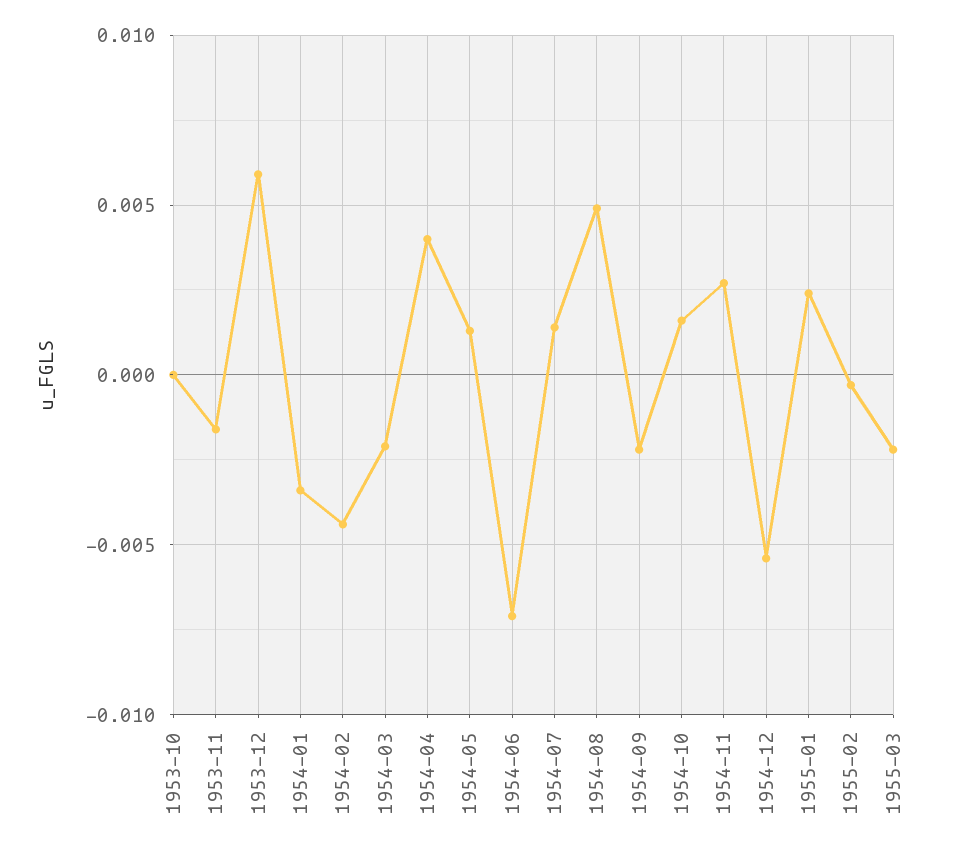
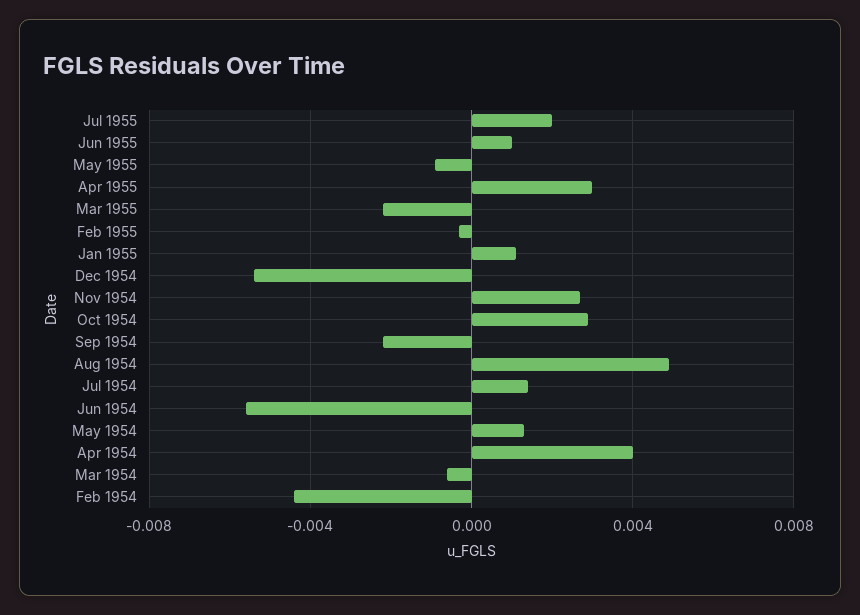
1953-10: 0 -> none
1953-11: -0.0015 -> none
1953-12: 0.006 -> none
1954-01: -0.0035 -> none
1954-03: -0.002 -> -0.0005
1954-06: -0.007 -> -0.0055
1954-10: 0.0015 -> 0.003
1955-01: 0.0025 -> 0.001
Jul 1955: none -> 0.002
Jun 1955: none -> 0.001
May 1955: none -> -0.001
Apr 1955: none -> 0.003

